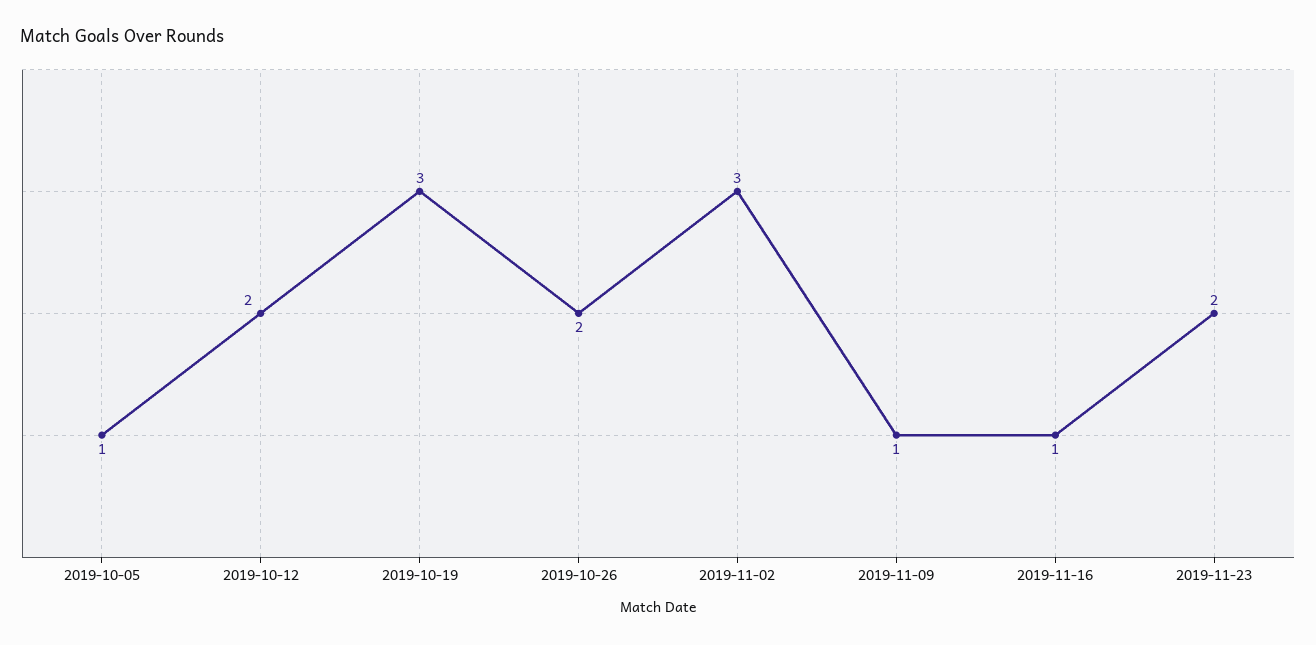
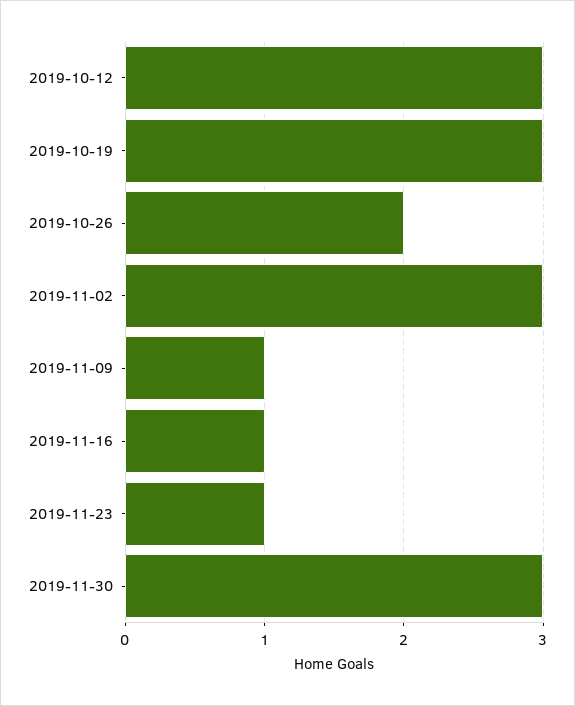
2019-10-05: 1 -> none
2019-10-12: 2 -> 3
2019-11-23: 2 -> 1
2019-11-30: none -> 3

